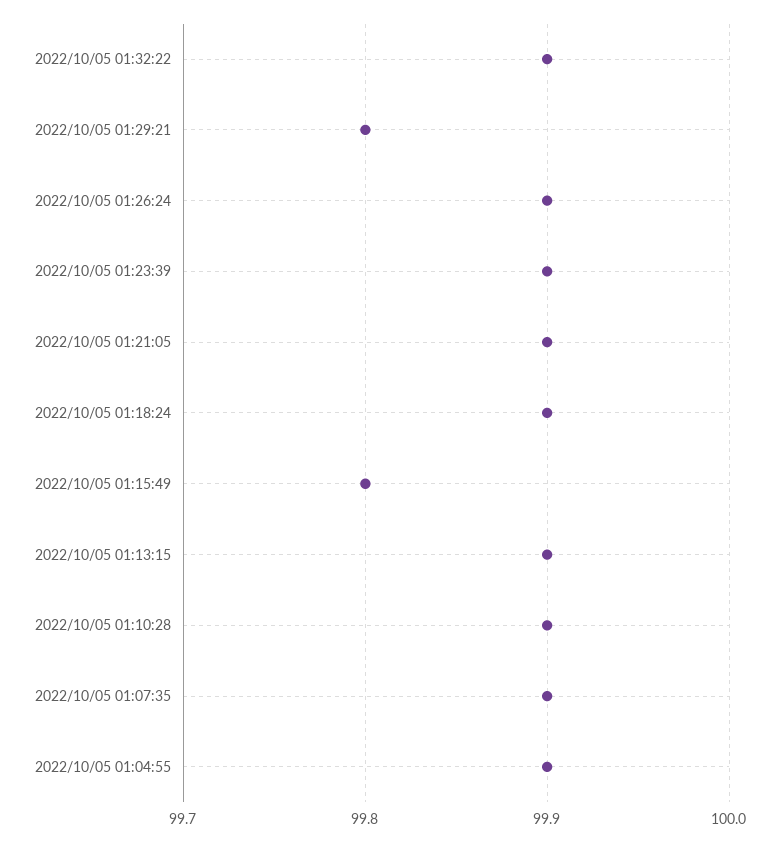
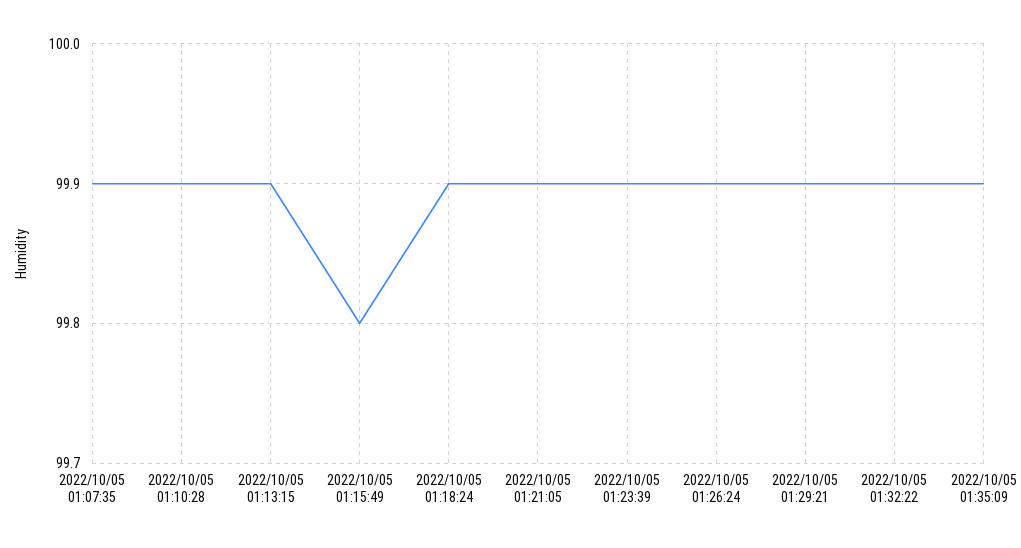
2022/10/05 01:29:21: 99.8 -> 99.9
2022/10/05 01:04:55: 99.9 -> none
2022/10/05 01:35:09: none -> 99.9

